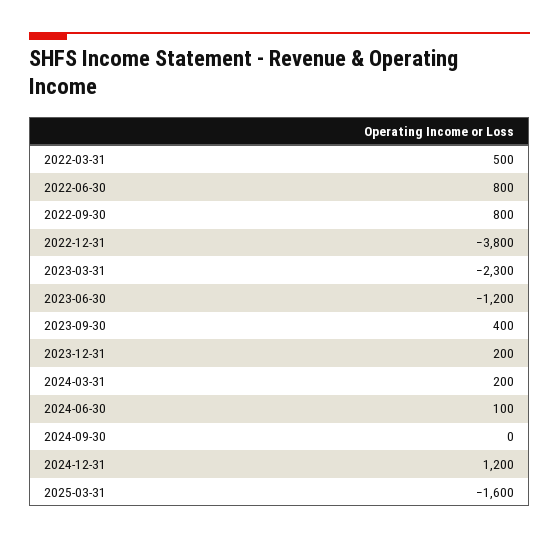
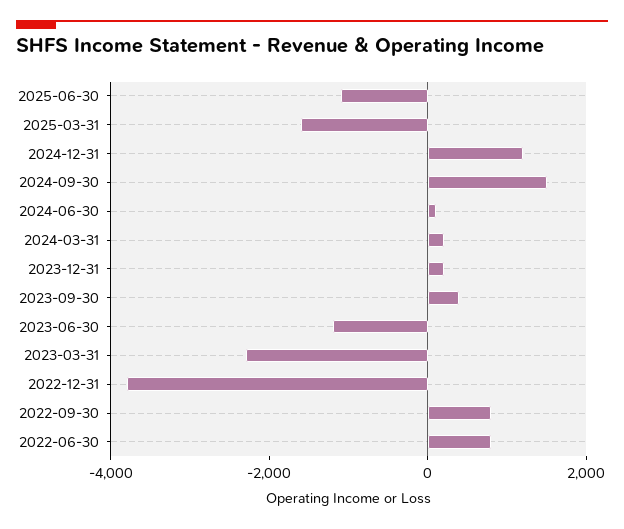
2022-03-31: 500 -> none
2024-09-30: 0 -> 1500
2025-06-30: none -> -1000

